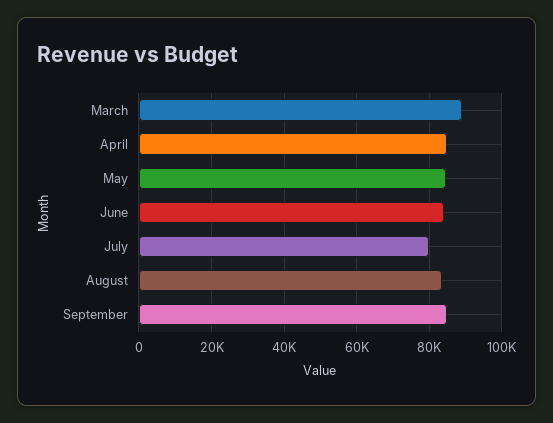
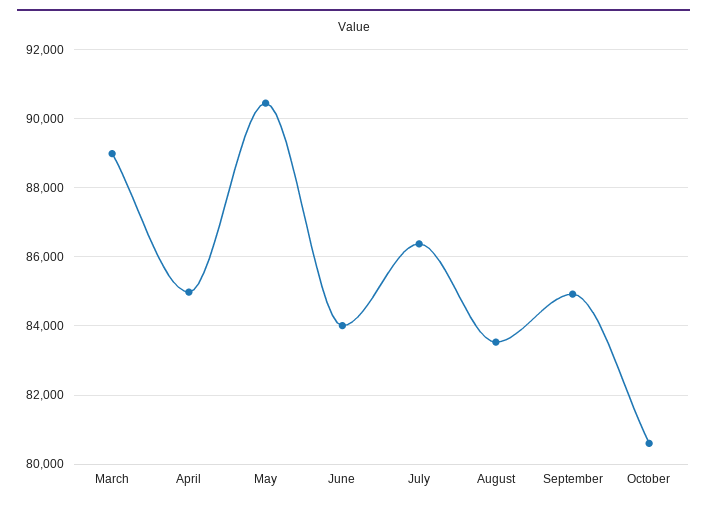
May: 84000 -> 90400
July: 80000 -> 86400
October: none -> 80600

